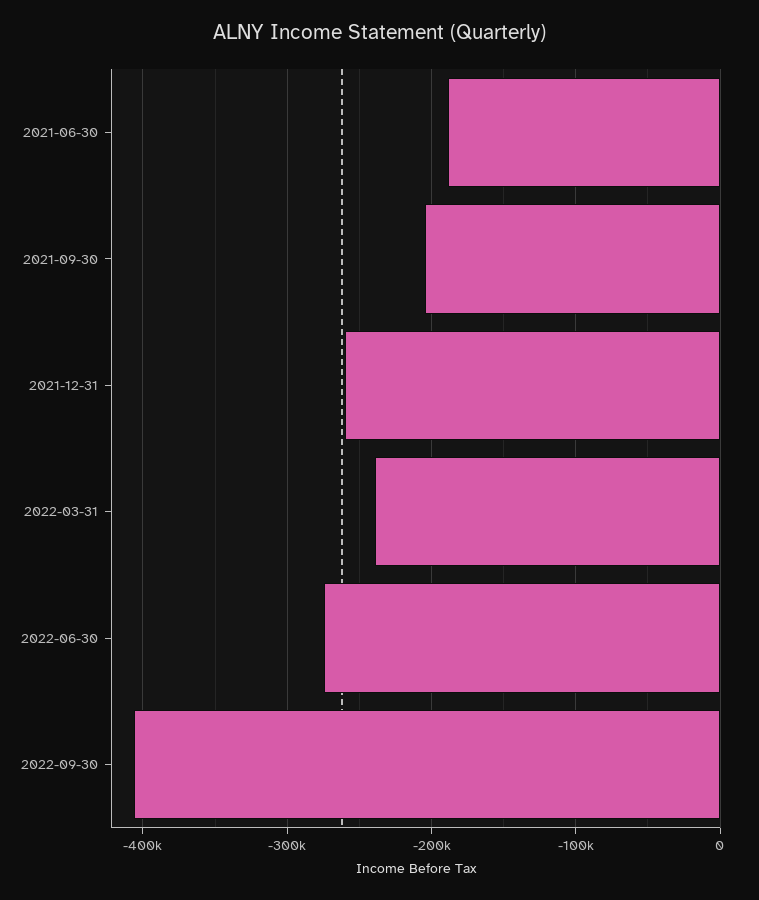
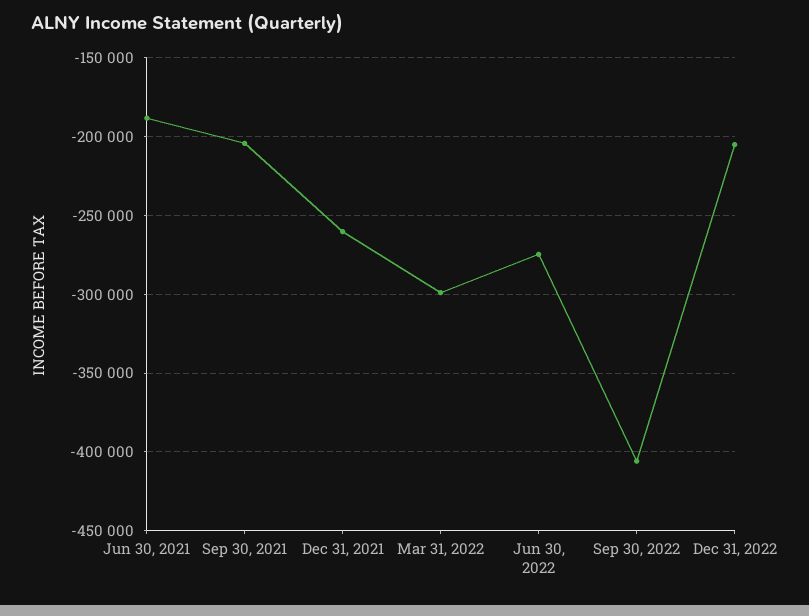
2022-03-31: -240000 -> -300000
Dec 31, 2022: none -> -205000

